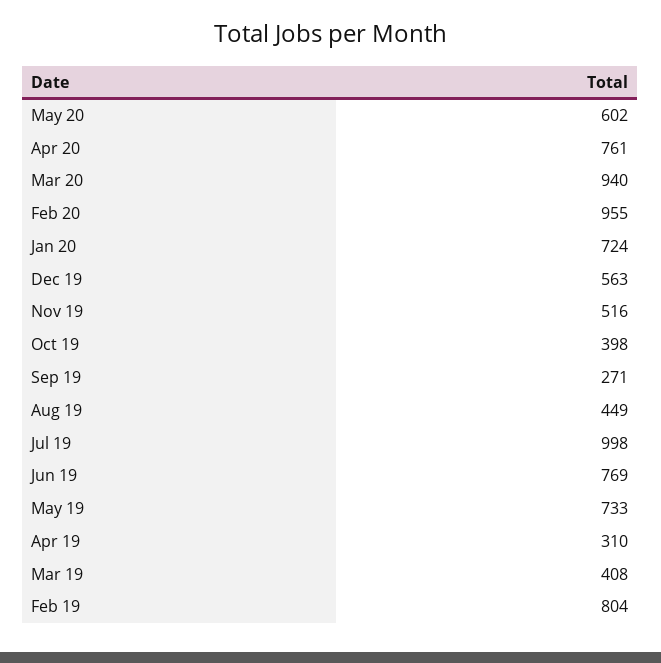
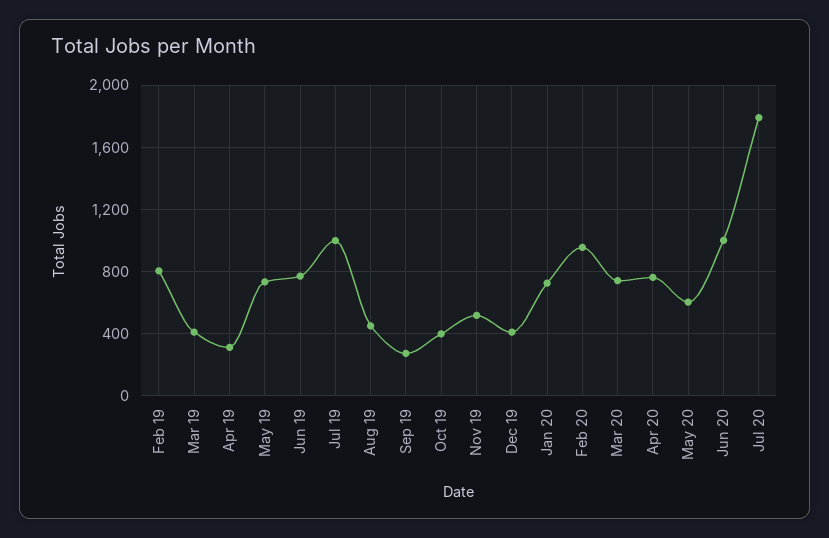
Mar 20: 940 -> 750
Dec 19: 563 -> 400
Jun 20: none -> 1000
Jul 20: none -> 1800

